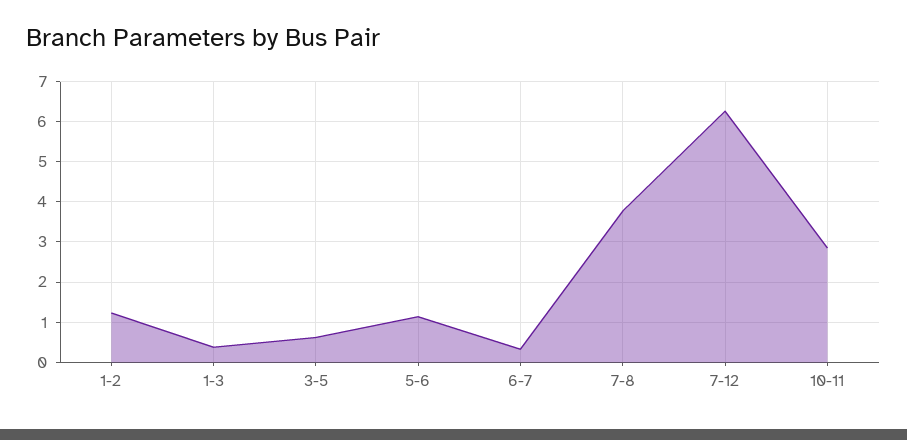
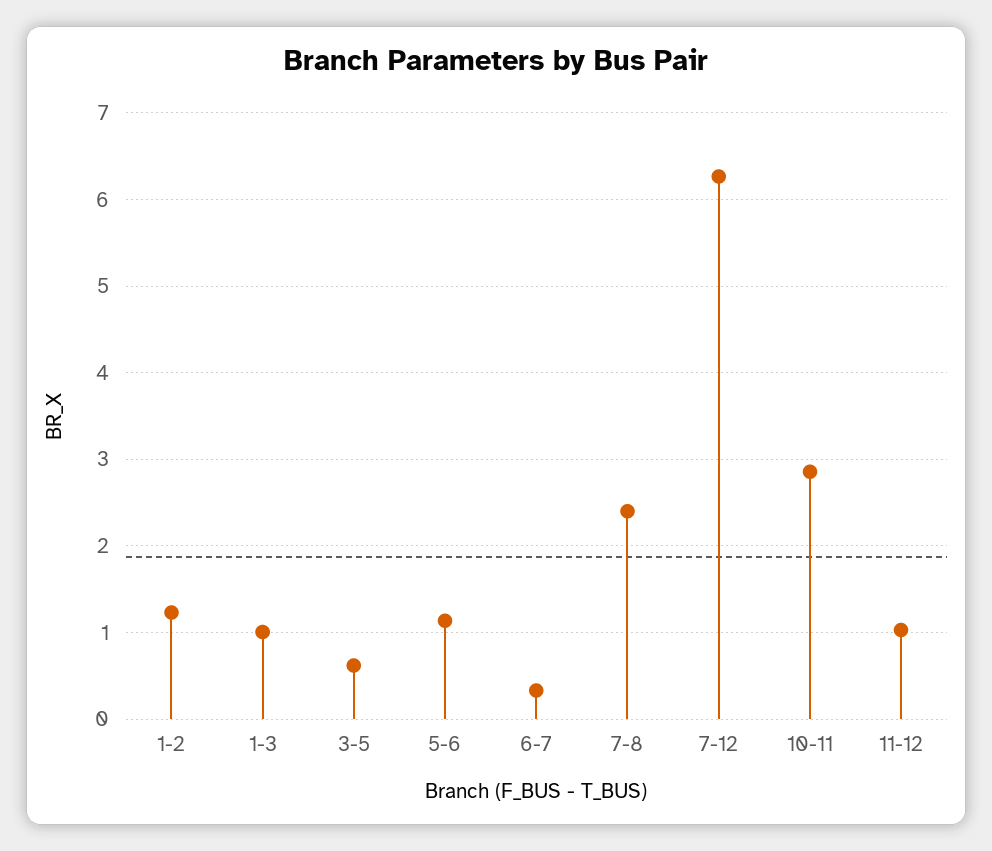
1-3: 0.4 -> 1
7-8: 3.8 -> 2.4
11-12: none -> 1

